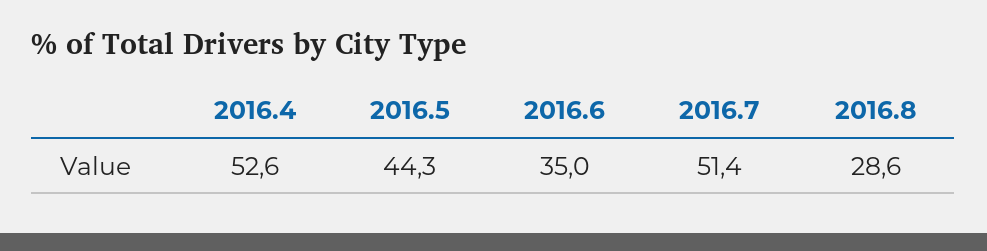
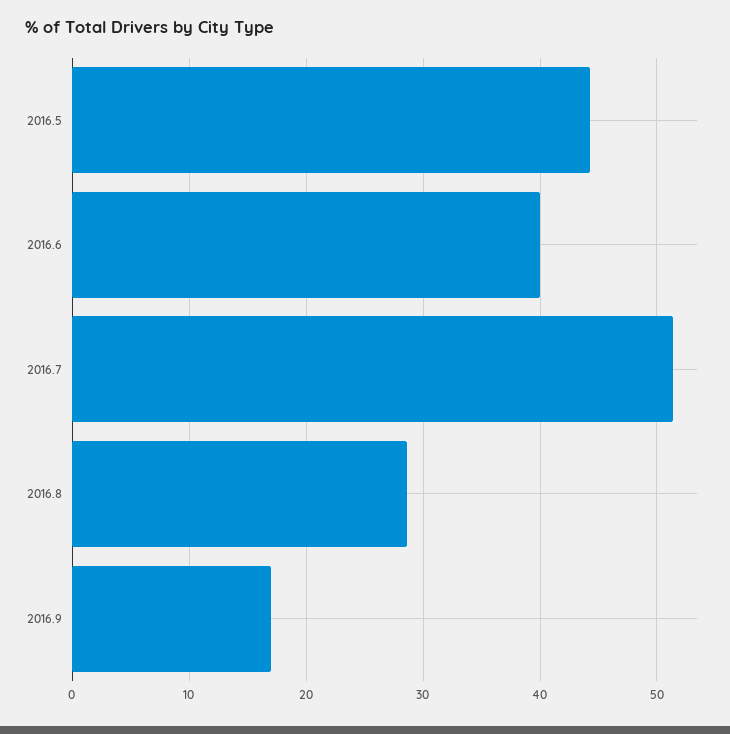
2016.4: 52.6 -> none
2016.6: 35 -> 40
2016.9: none -> 17

